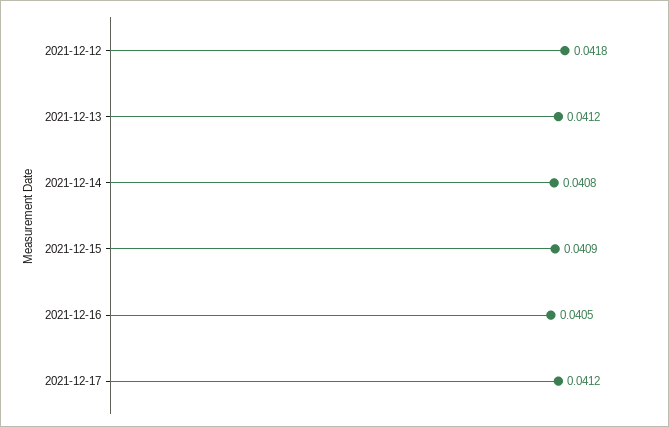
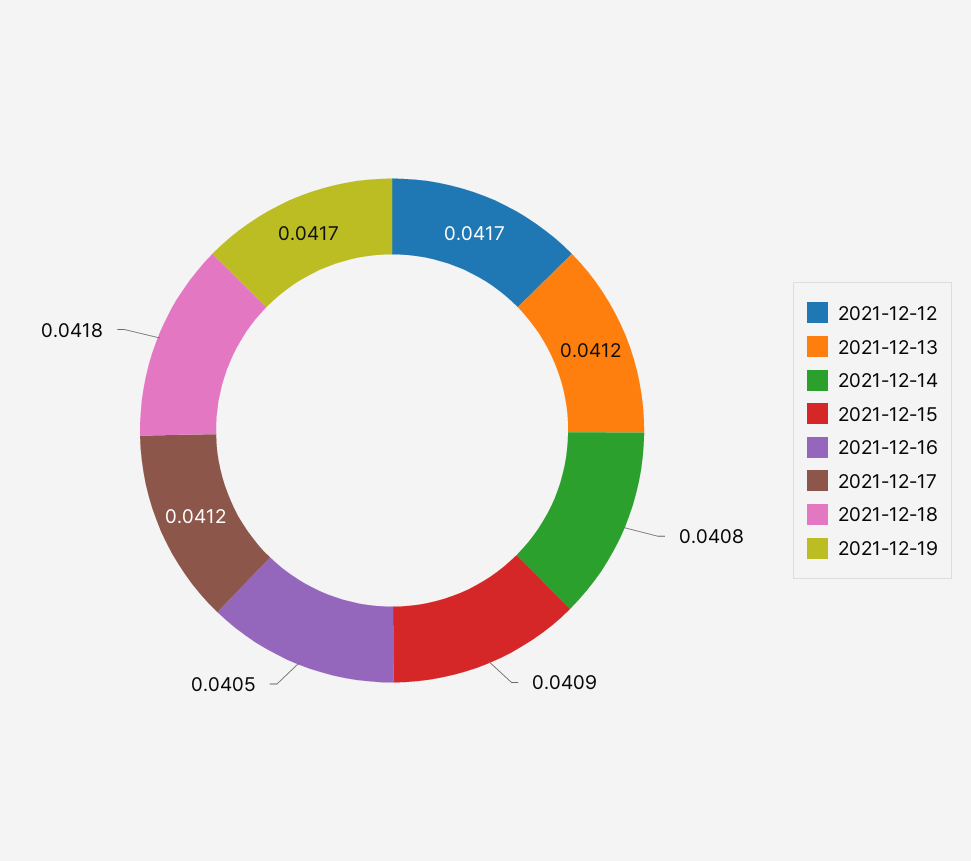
2021-12-12: 0.0418 -> 0.0417
2021-12-18: none -> 0.0418
2021-12-19: none -> 0.0417

